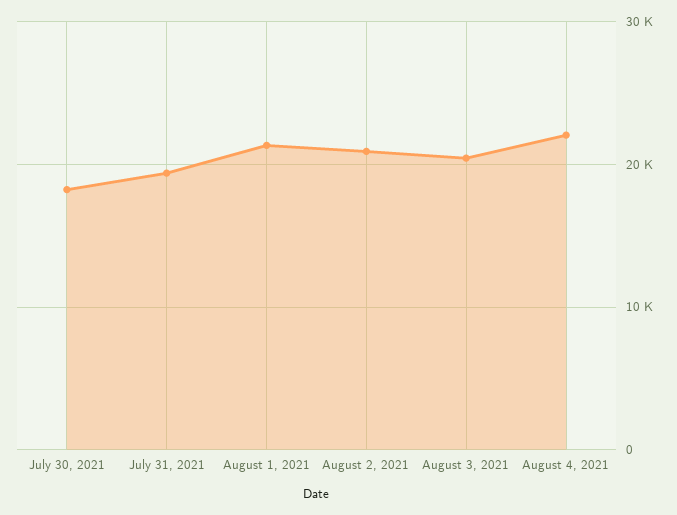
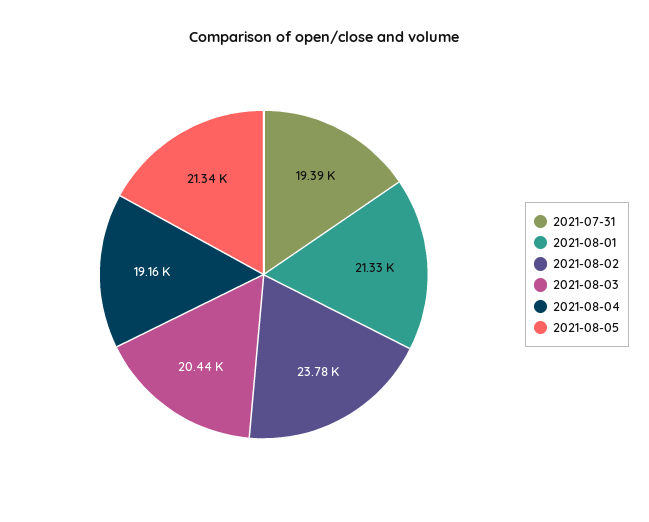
July 30, 2021: 18000 -> none
August 2, 2021: 21000 -> 23780
August 4, 2021: 22000 -> 19160
2021-08-05: none -> 21340

